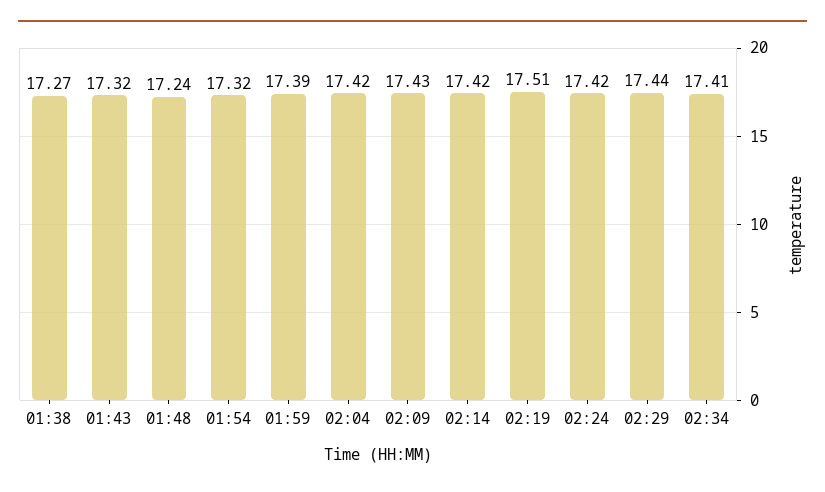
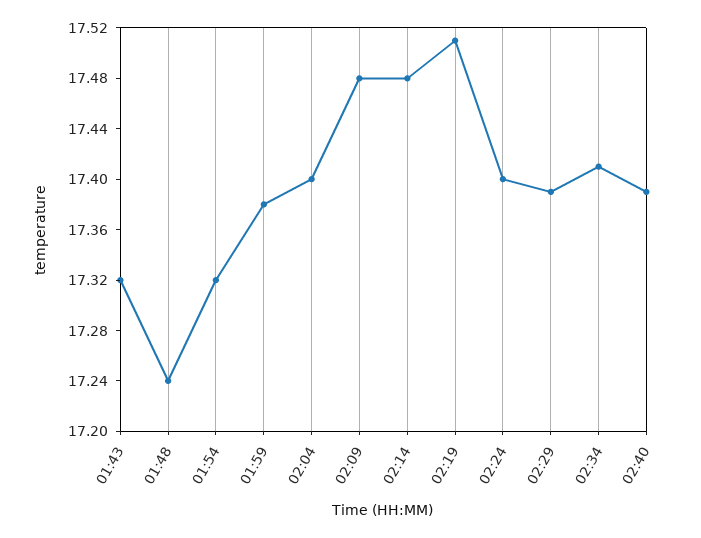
01:38: 17.27 -> none
01:59: 17.39 -> 17.38
02:04: 17.42 -> 17.4
02:09: 17.43 -> 17.48
02:14: 17.42 -> 17.48
02:24: 17.42 -> 17.4
02:29: 17.44 -> 17.39
02:40: none -> 17.39

